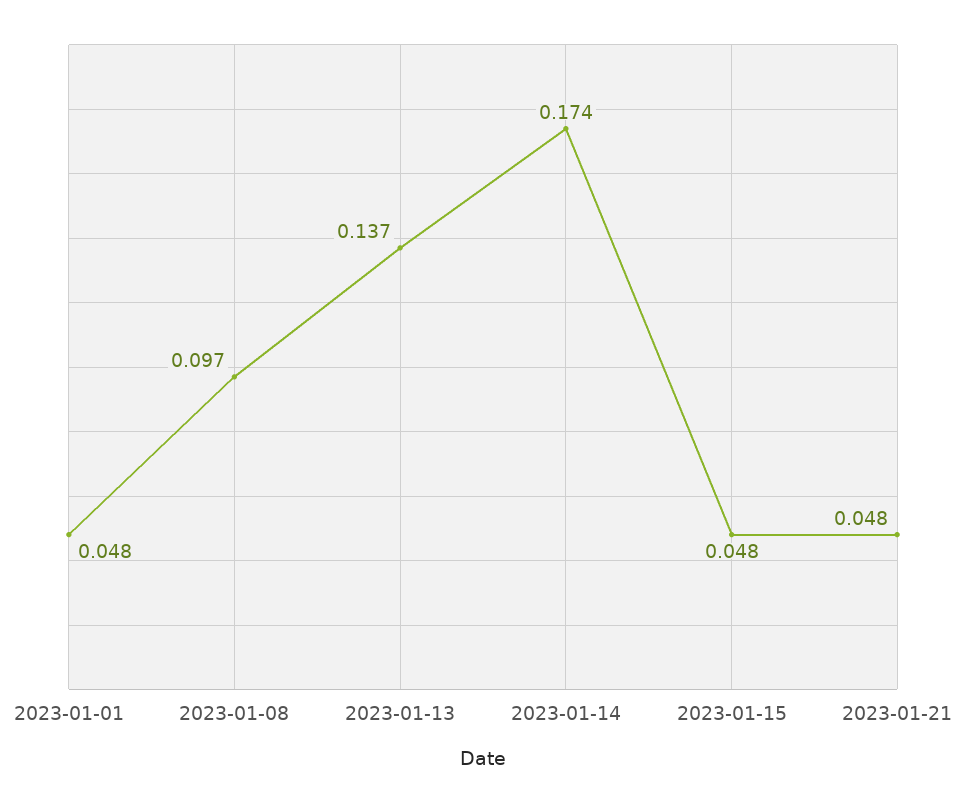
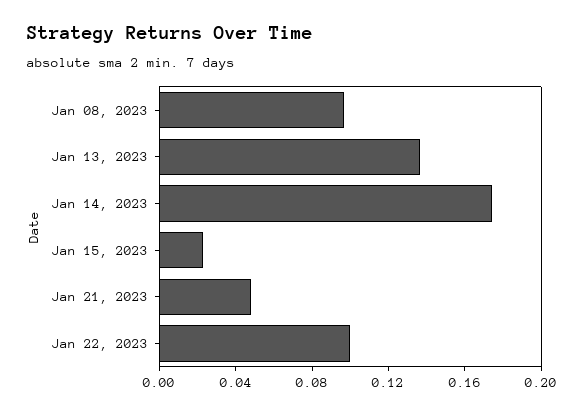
2023-01-01: 0.048 -> none
2023-01-15: 0.048 -> 0.02
Jan 22, 2023: none -> 0.1

